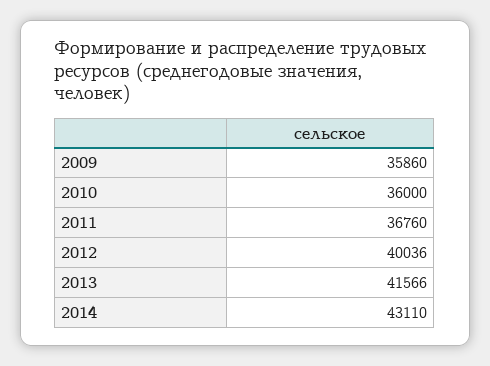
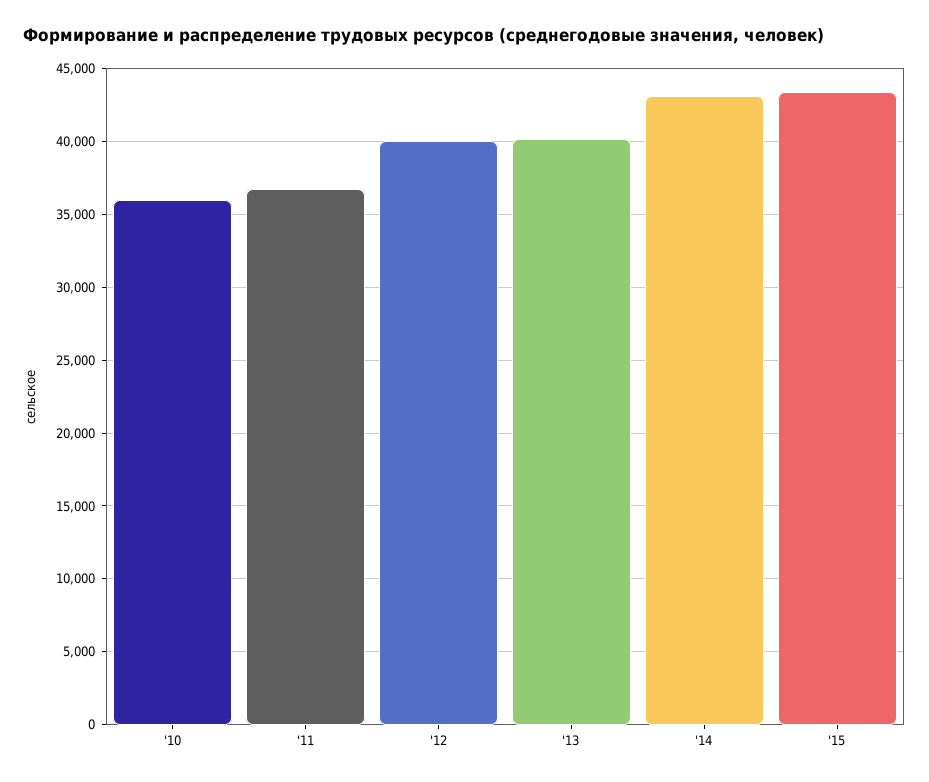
2009: 35860 -> none
2013: 41566 -> 40000
'15: none -> 43500

